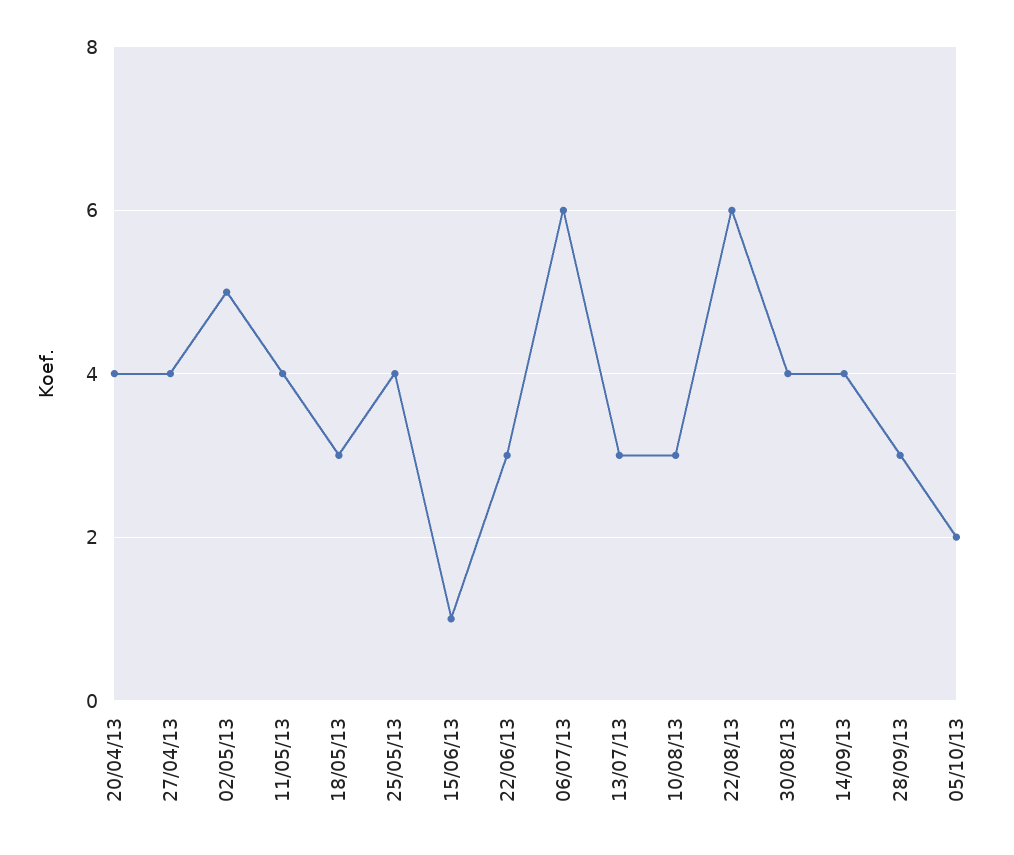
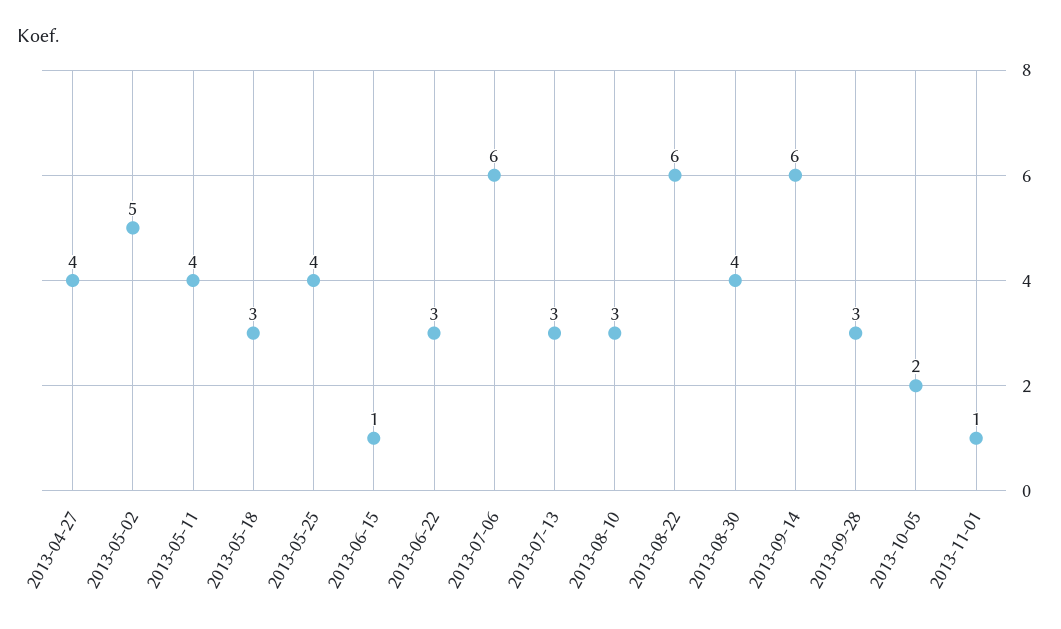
20/04/13: 4 -> none
14/09/13: 4 -> 6
2013-11-01: none -> 1

